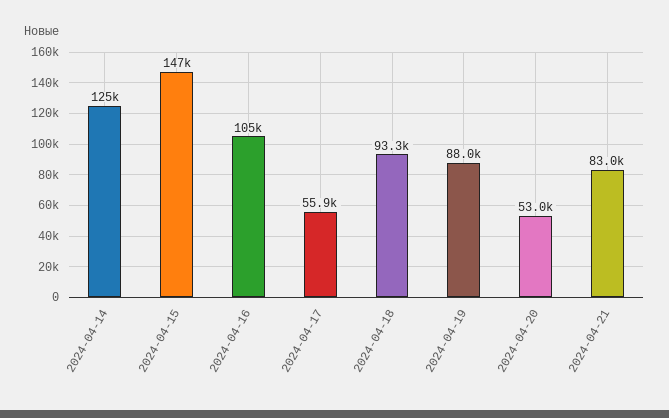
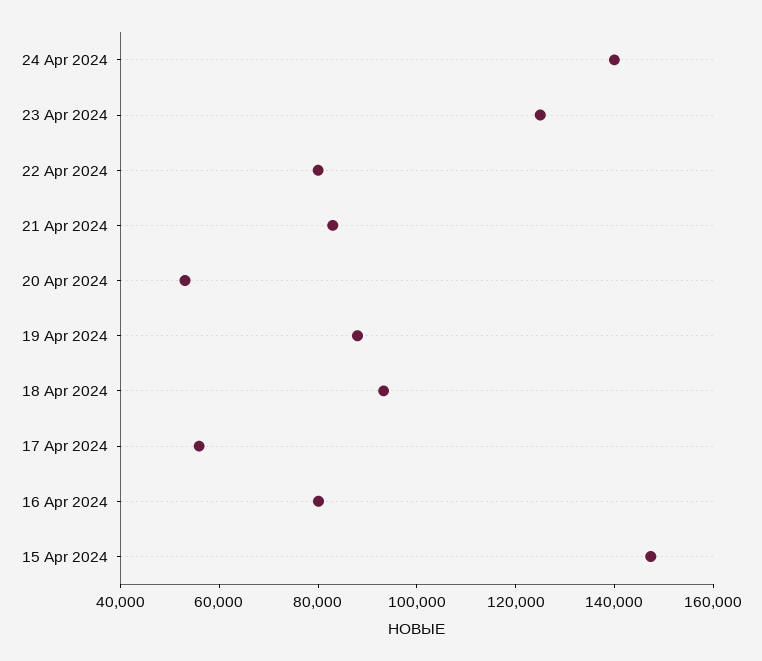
2024-04-14: 125000 -> none
2024-04-16: 105000 -> 80000
24 Apr 2024: none -> 140000
23 Apr 2024: none -> 125000
22 Apr 2024: none -> 80000

